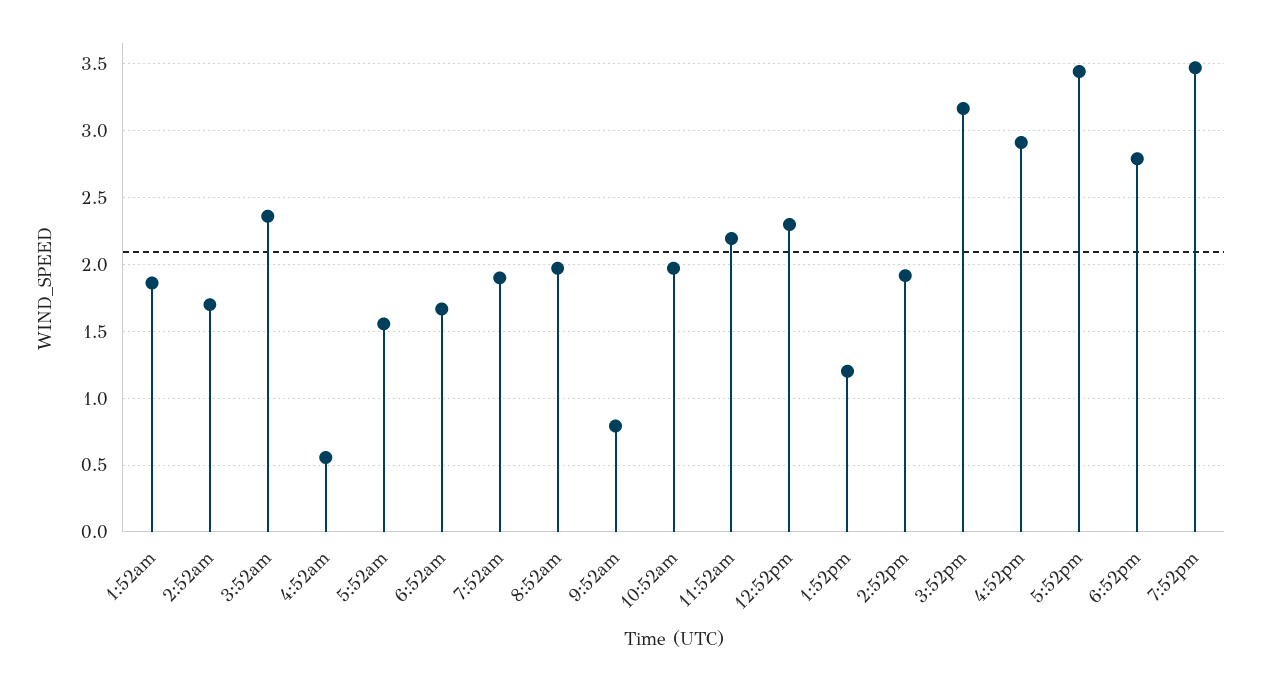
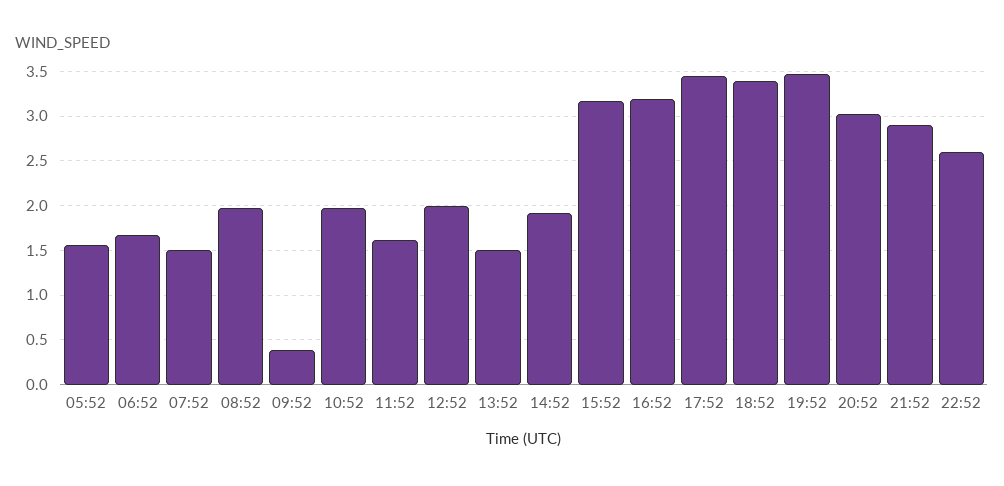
1:52am: 1.85 -> none
2:52am: 1.7 -> none
3:52am: 2.35 -> none
4:52am: 0.55 -> none
7:52am: 1.9 -> 1.5
9:52am: 0.8 -> 0.4
11:52am: 2.2 -> 1.6
12:52pm: 2.3 -> 2
1:52pm: 1.2 -> 1.5
4:52pm: 2.9 -> 3.2
6:52pm: 2.8 -> 3.4
20:52: none -> 3
21:52: none -> 2.9
22:52: none -> 2.6

